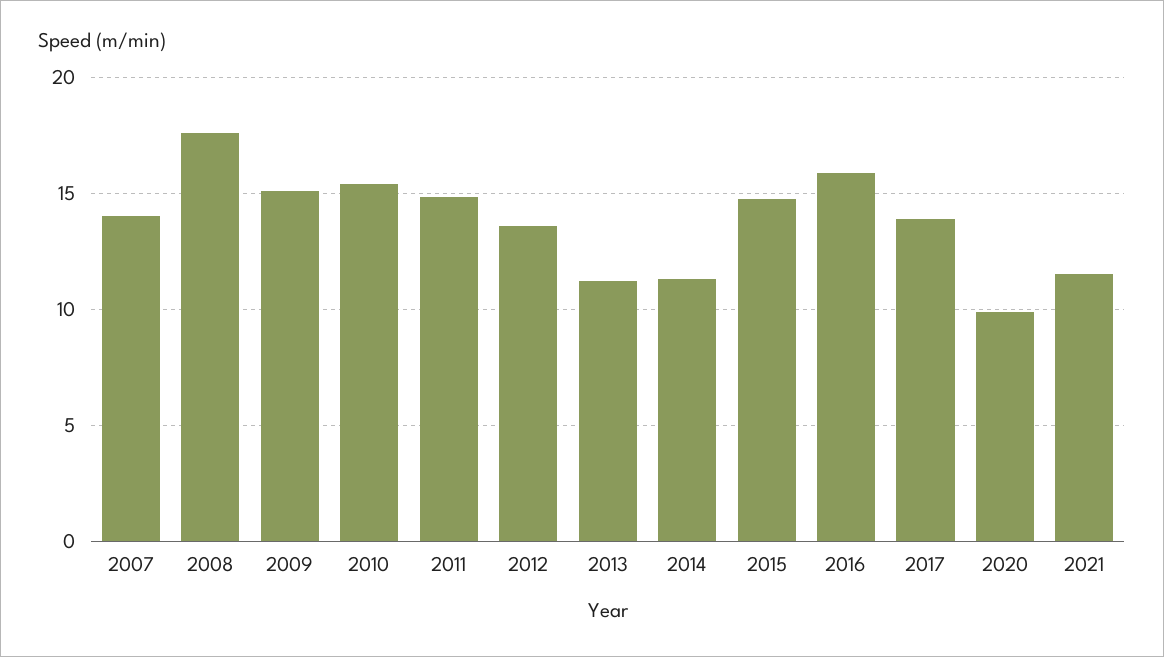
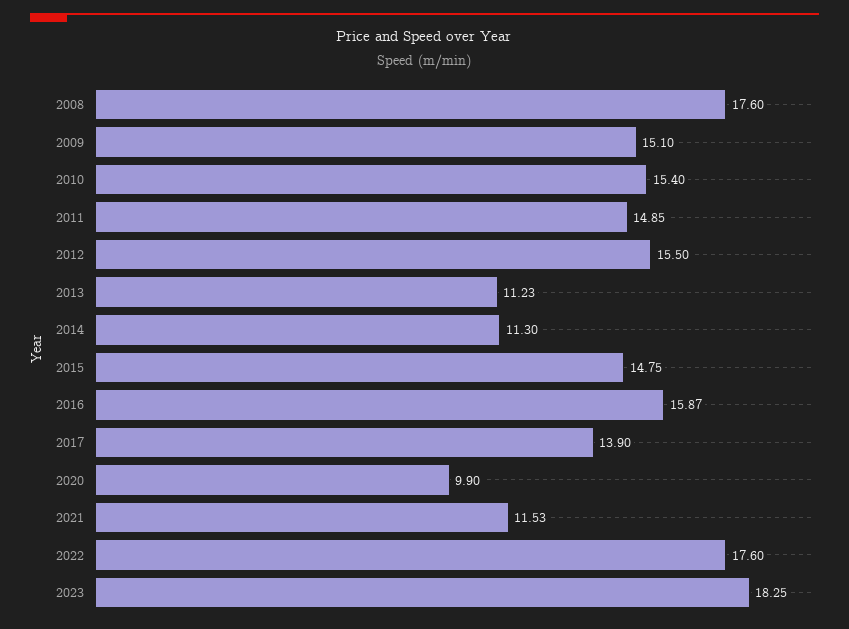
2007: 14 -> none
2012: 13.5 -> 15.5
2022: none -> 17.6
2023: none -> 18.25

